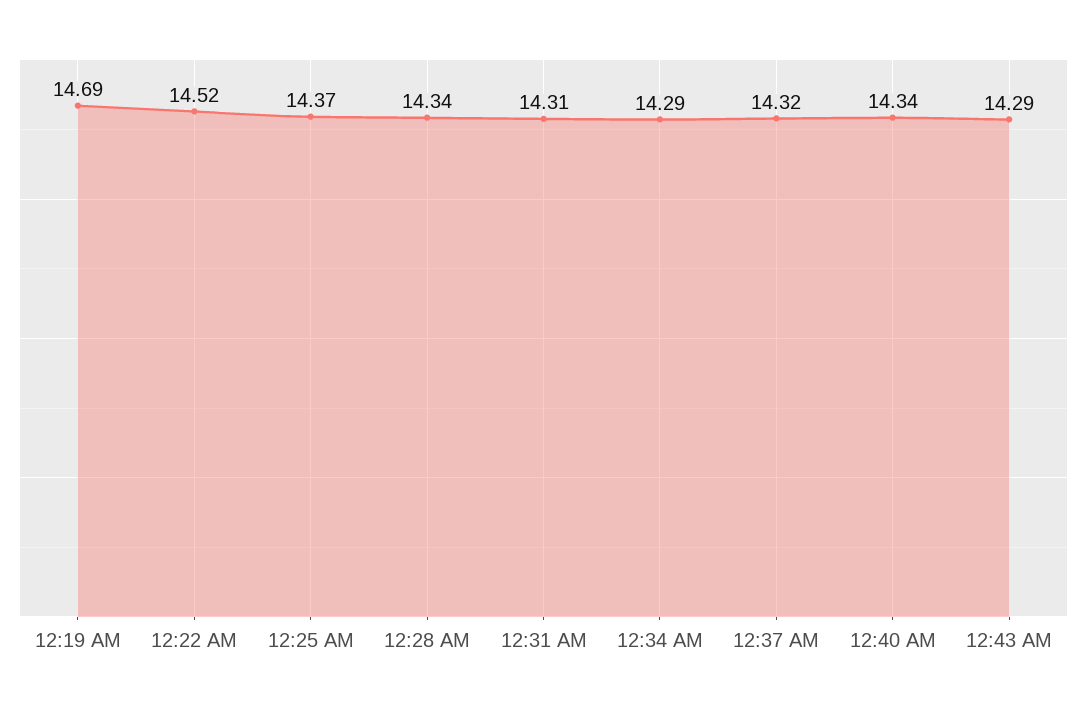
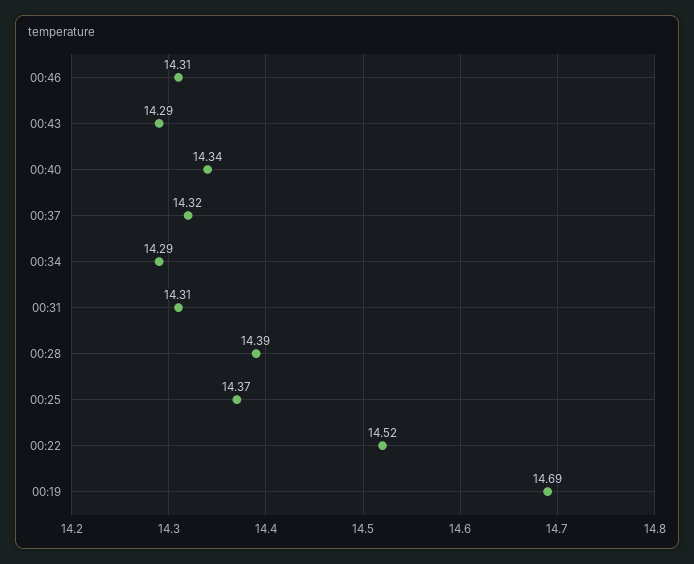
12:28 AM: 14.34 -> 14.39
00:46: none -> 14.31

